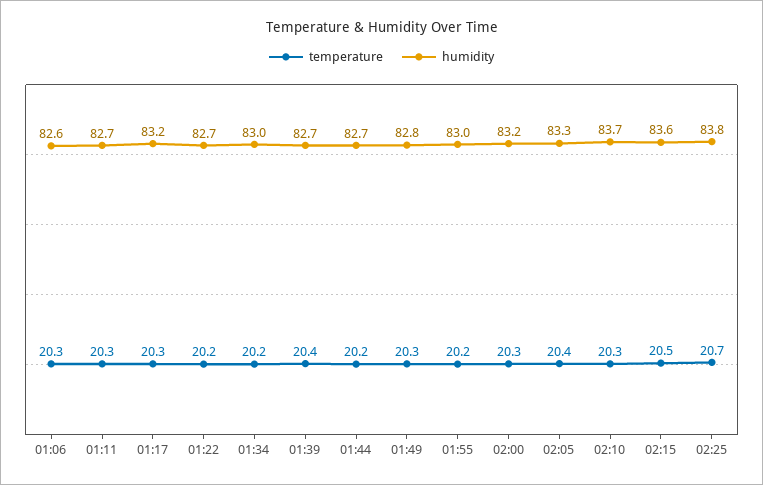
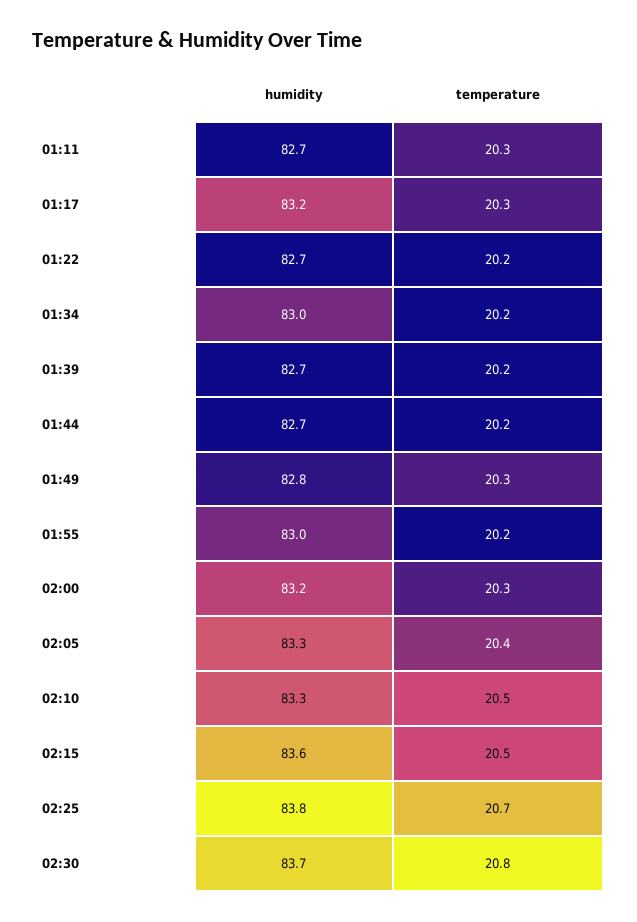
temperature, 01:06: 20.3 -> none
humidity, 01:06: 82.6 -> none
temperature, 01:39: 20.4 -> 20.2
temperature, 02:10: 20.3 -> 20.5
humidity, 02:10: 83.7 -> 83.3
humidity, 02:30: none -> 83.7
temperature, 02:30: none -> 20.8

